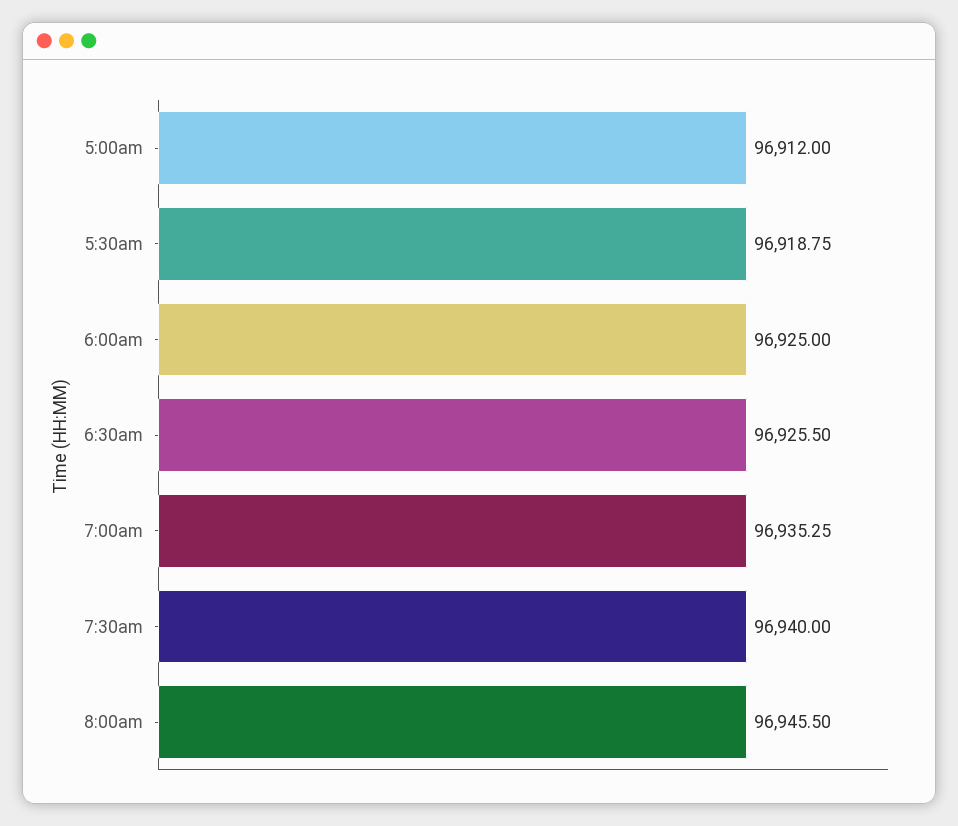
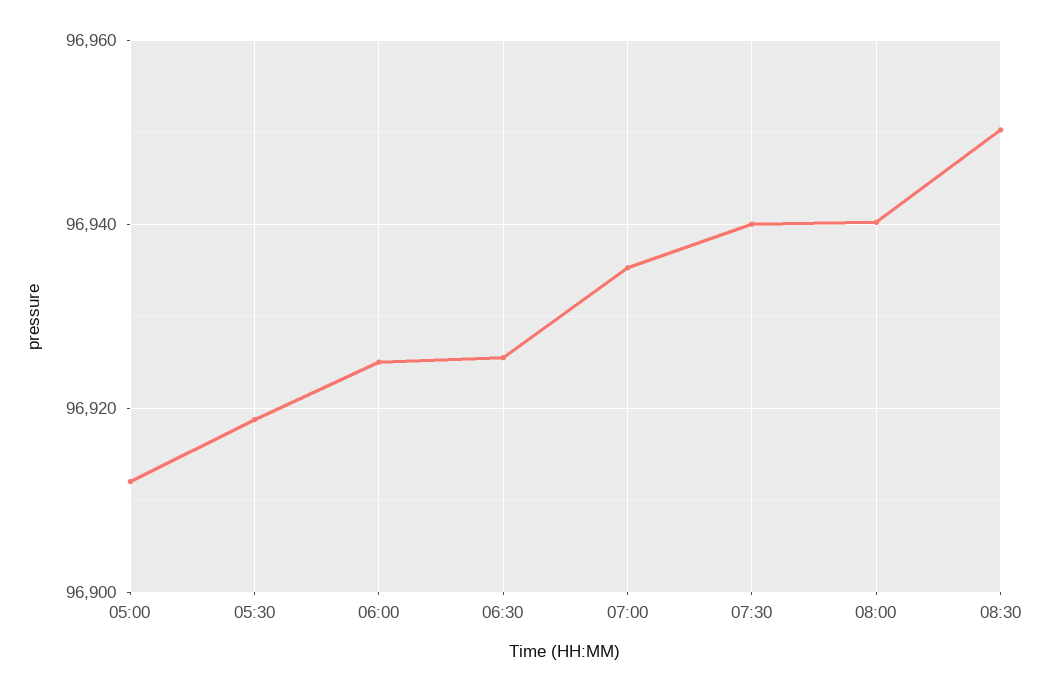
8:00am: 96945.5 -> 96940
08:30: none -> 96950

